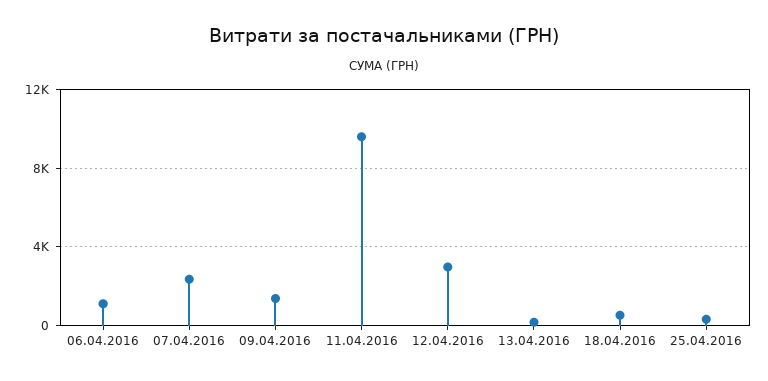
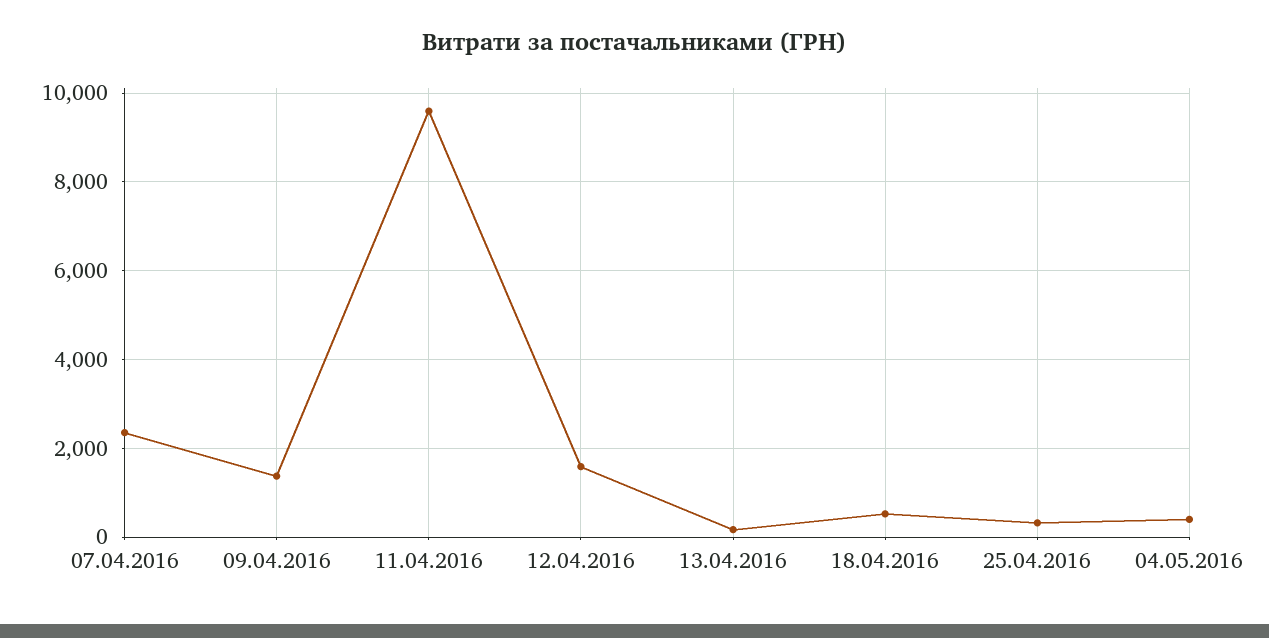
06.04.2016: 1000 -> none
12.04.2016: 3000 -> 1600
04.05.2016: none -> 400

